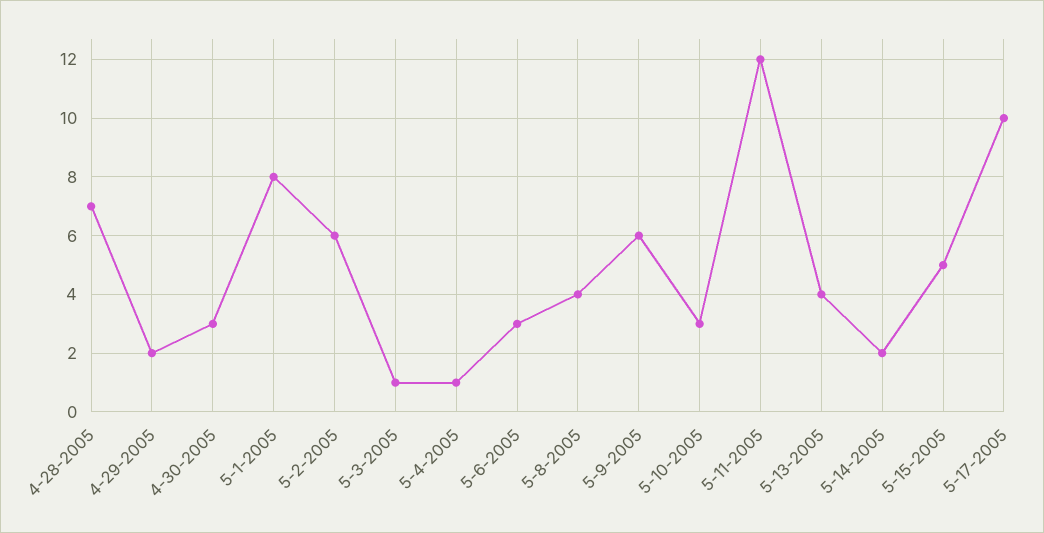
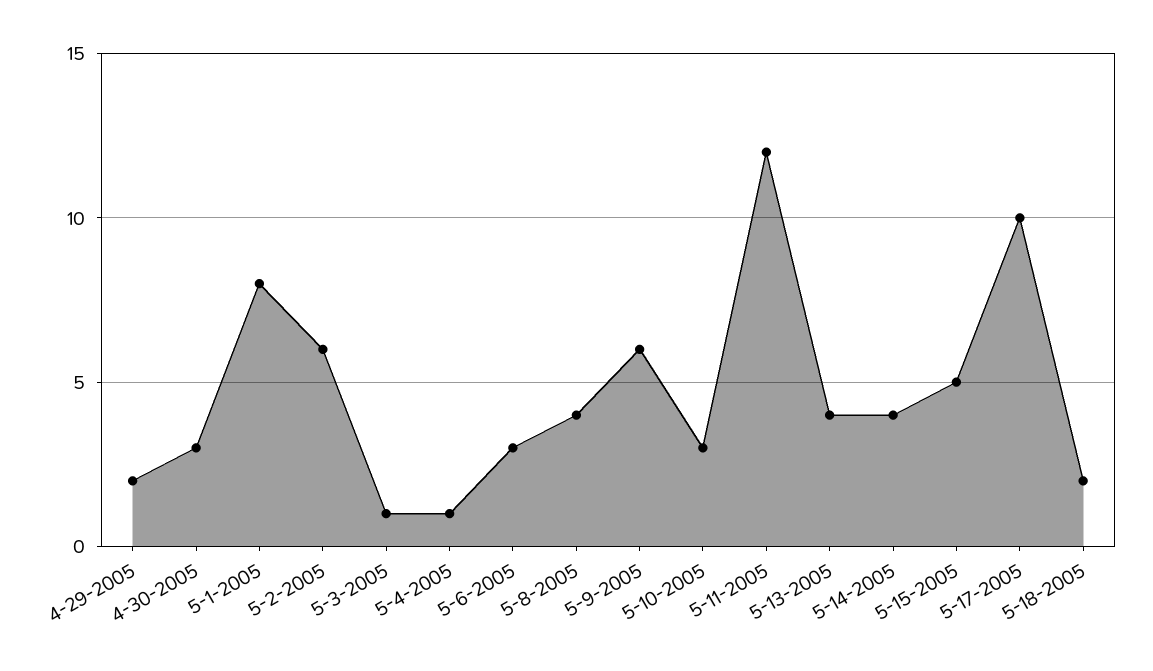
4-28-2005: 7 -> none
5-14-2005: 2 -> 4
5-18-2005: none -> 2

